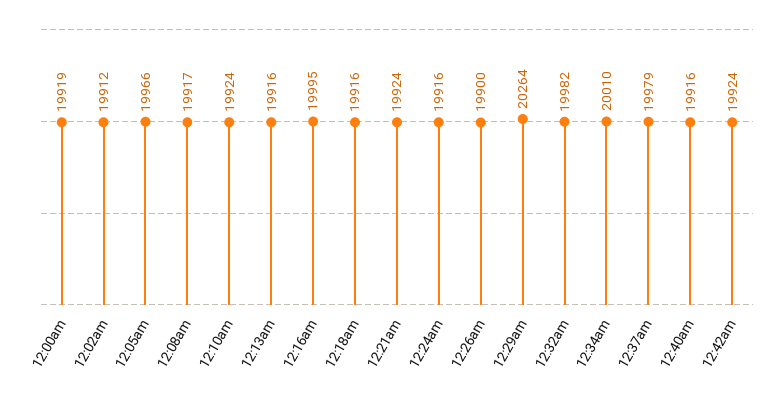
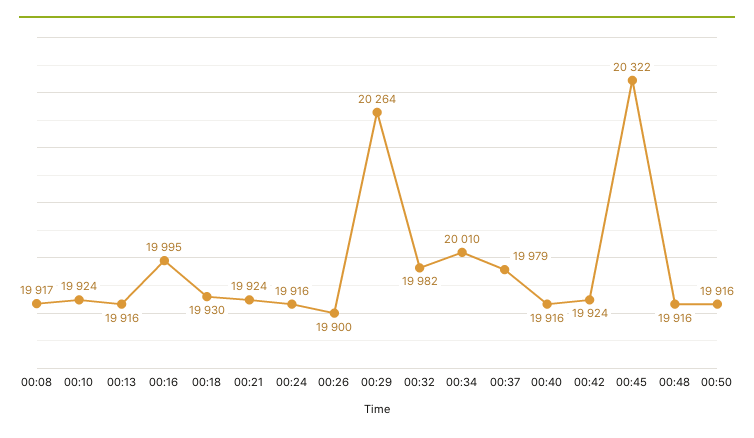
12:00am: 19919 -> none
12:02am: 19912 -> none
12:05am: 19966 -> none
12:18am: 19916 -> 19930
00:45: none -> 20322
00:48: none -> 19916
00:50: none -> 19916

